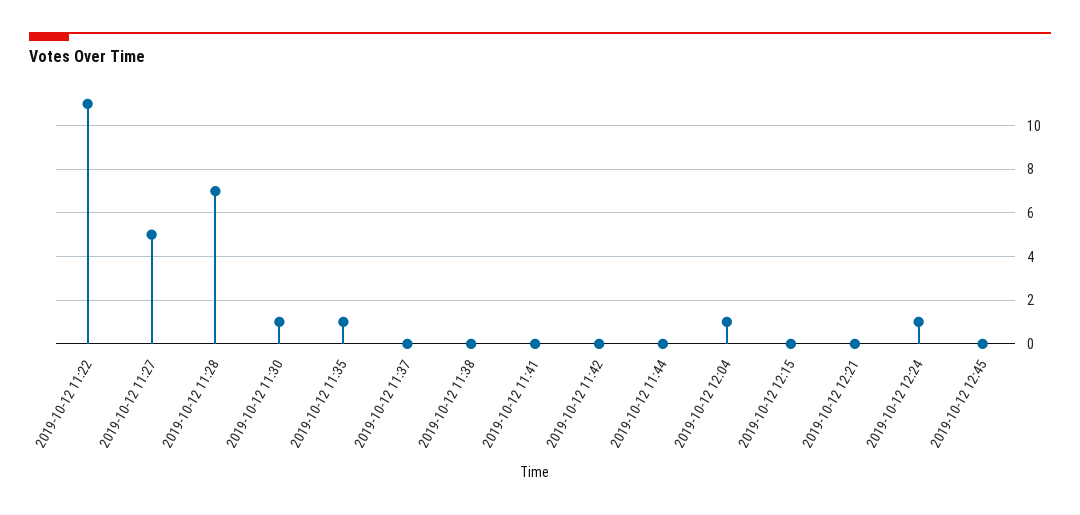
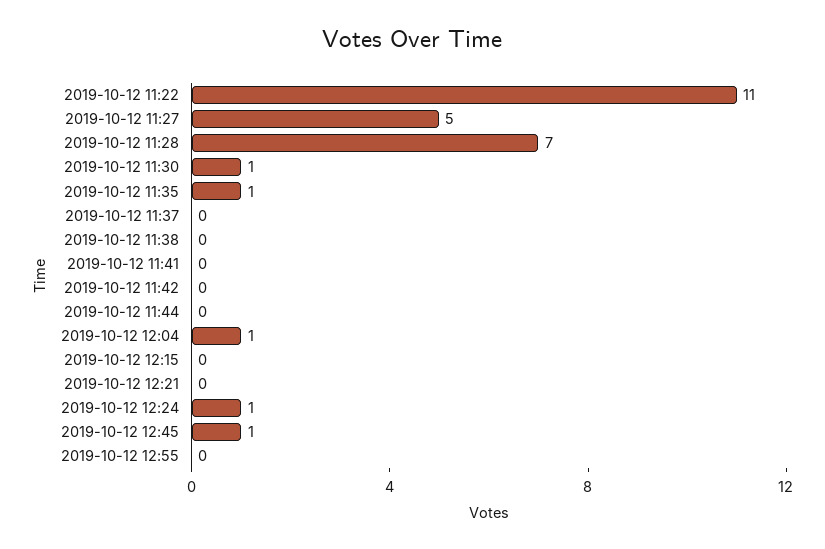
2019-10-12 12:45: 0 -> 1
2019-10-12 12:55: none -> 0

